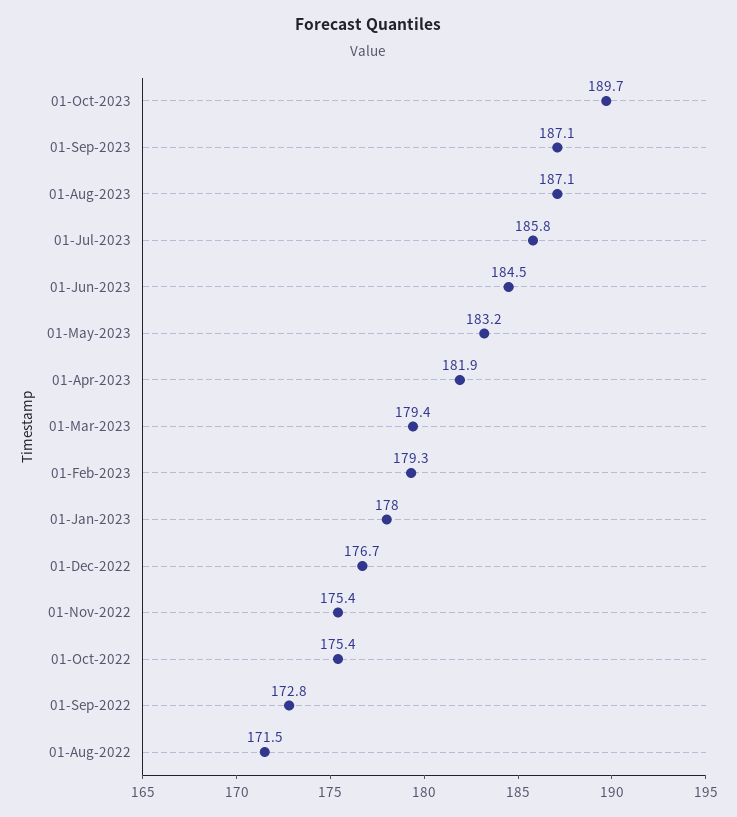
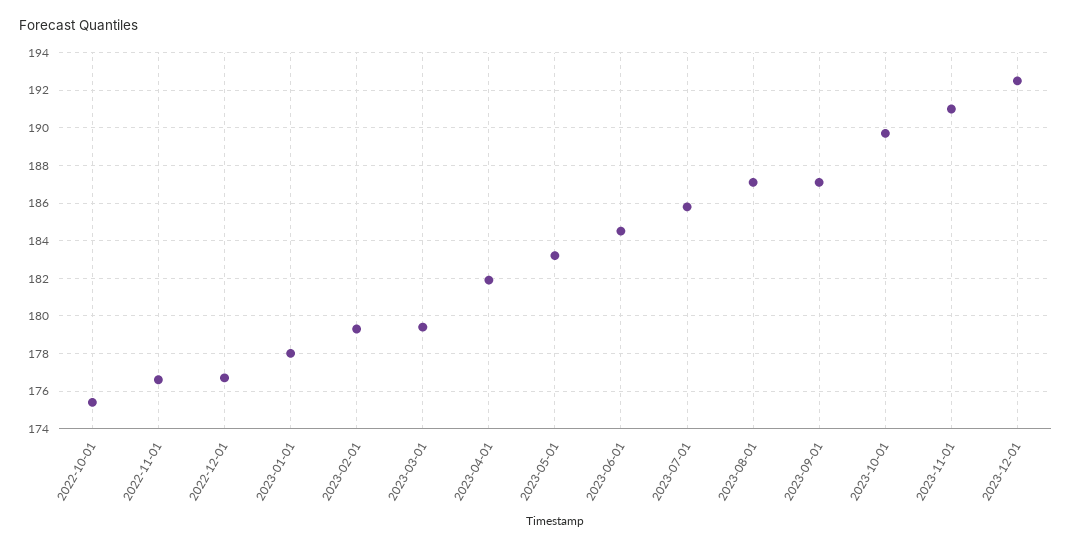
01-Nov-2022: 175.4 -> 176.5
01-Sep-2022: 172.8 -> none
01-Aug-2022: 171.5 -> none
2023-11-01: none -> 191
2023-12-01: none -> 192.5

